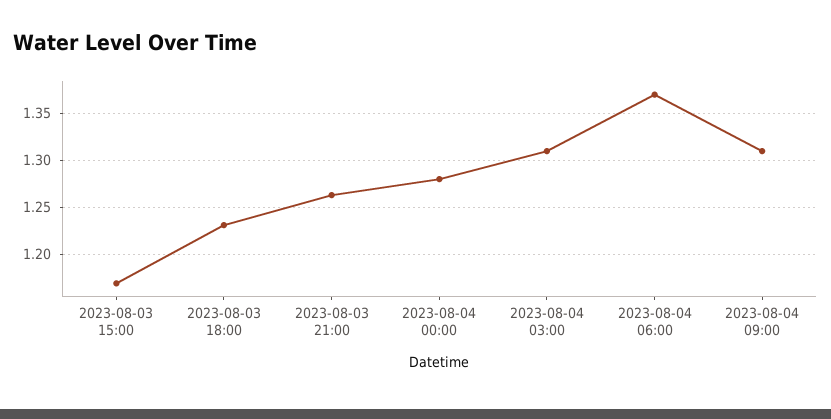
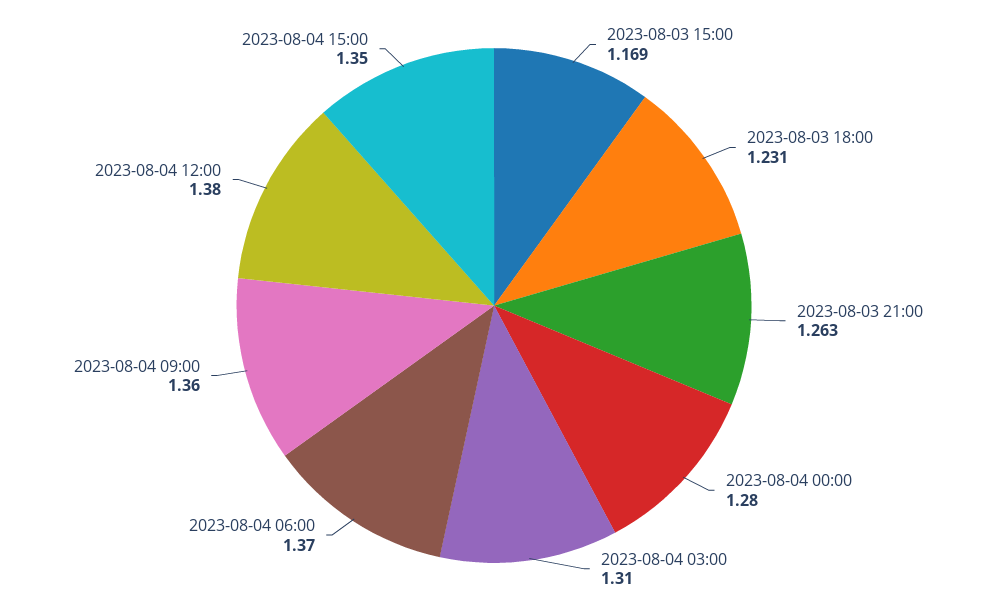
2023-08-04 09:00: 1.31 -> 1.36
2023-08-04 12:00: none -> 1.38
2023-08-04 15:00: none -> 1.35

